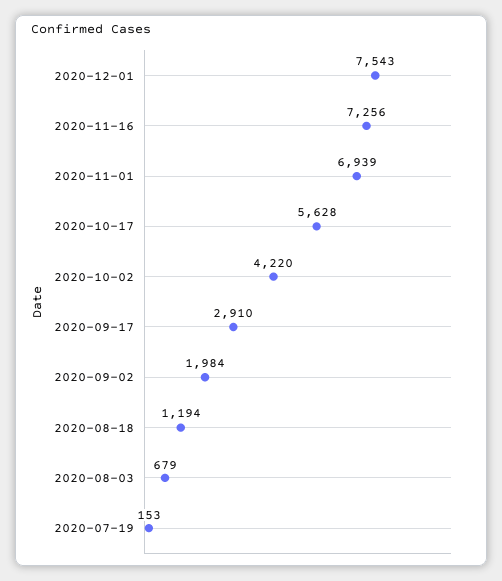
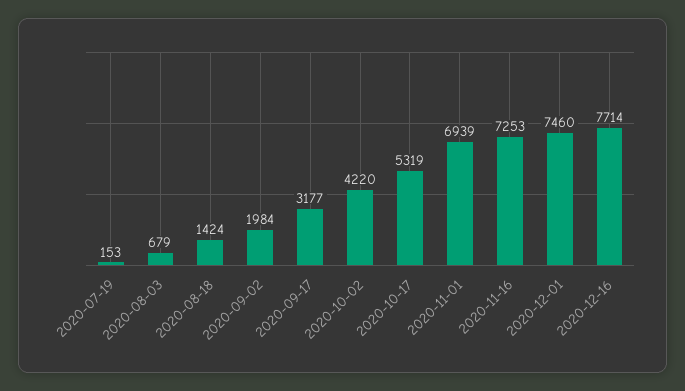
2020-12-01: 7543 -> 7460
2020-11-16: 7256 -> 7253
2020-10-17: 5628 -> 5319
2020-09-17: 2910 -> 3177
2020-08-18: 1194 -> 1424
2020-12-16: none -> 7714

